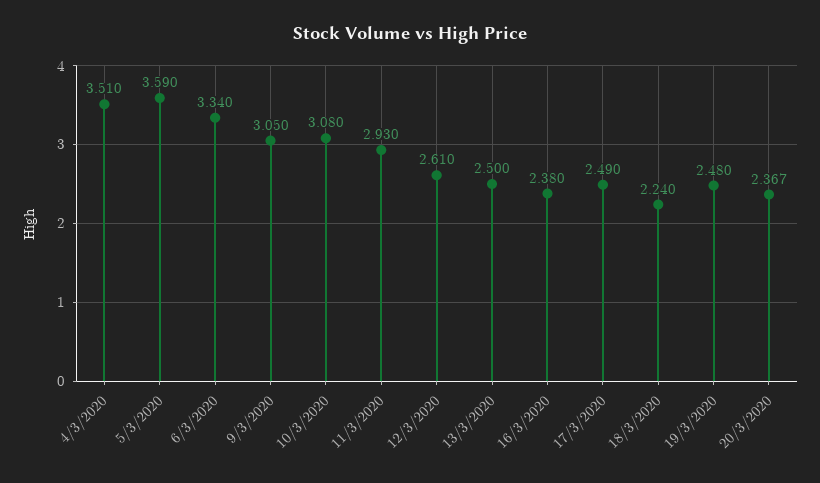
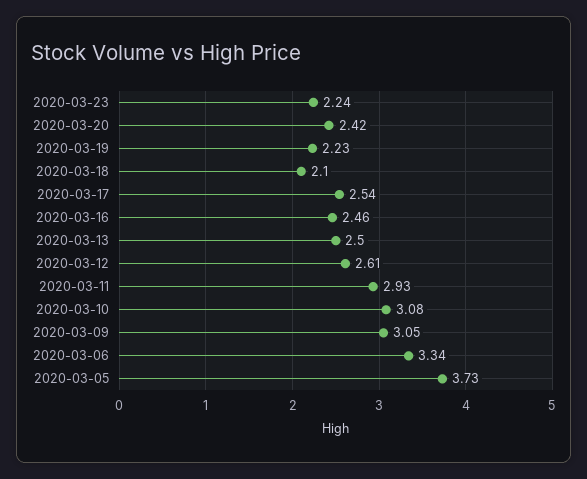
4/3/2020: 3.51 -> none
5/3/2020: 3.59 -> 3.73
16/3/2020: 2.38 -> 2.46
17/3/2020: 2.49 -> 2.54
18/3/2020: 2.24 -> 2.1
19/3/2020: 2.48 -> 2.23
20/3/2020: 2.367 -> 2.42
2020-03-23: none -> 2.24

